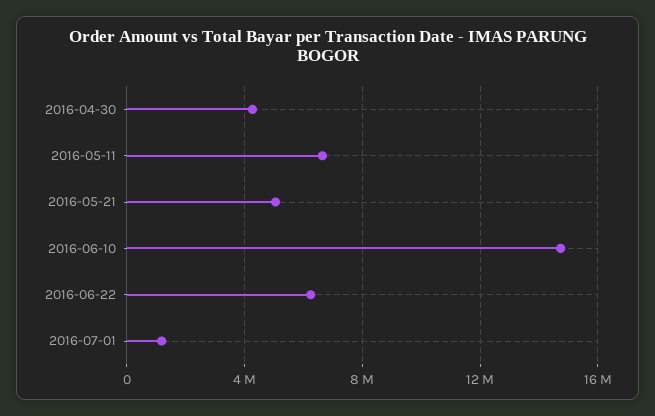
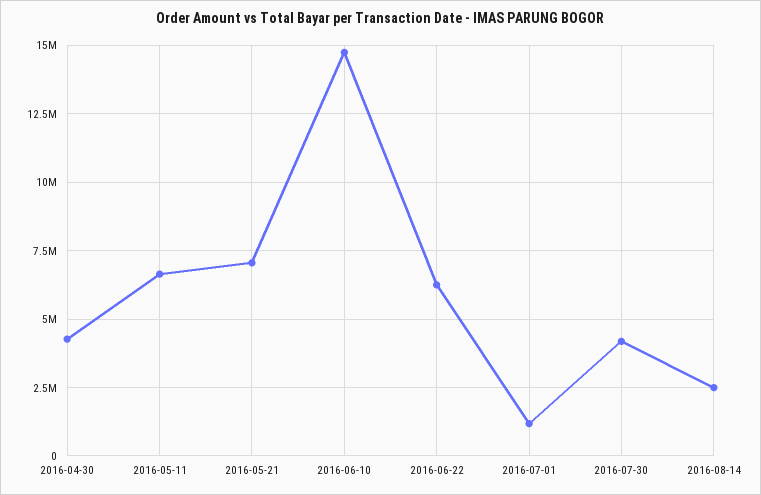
2016-05-21: 5000000 -> 7000000
2016-07-30: none -> 4250000
2016-08-14: none -> 2500000

